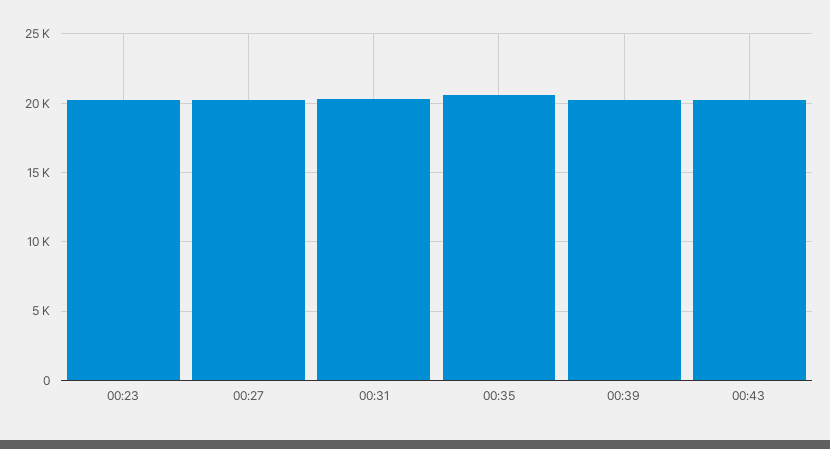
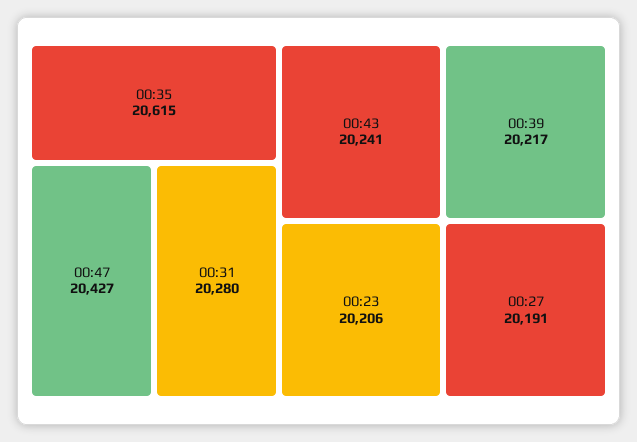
00:47: none -> 20427

